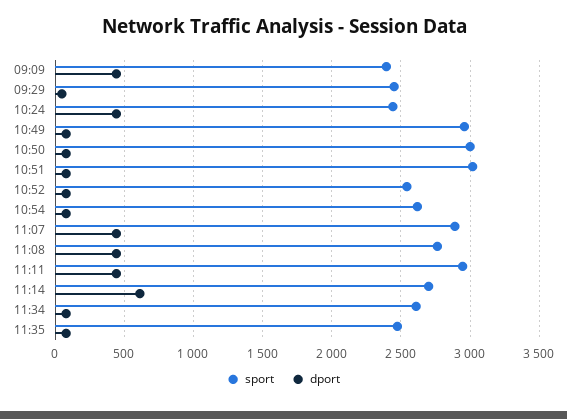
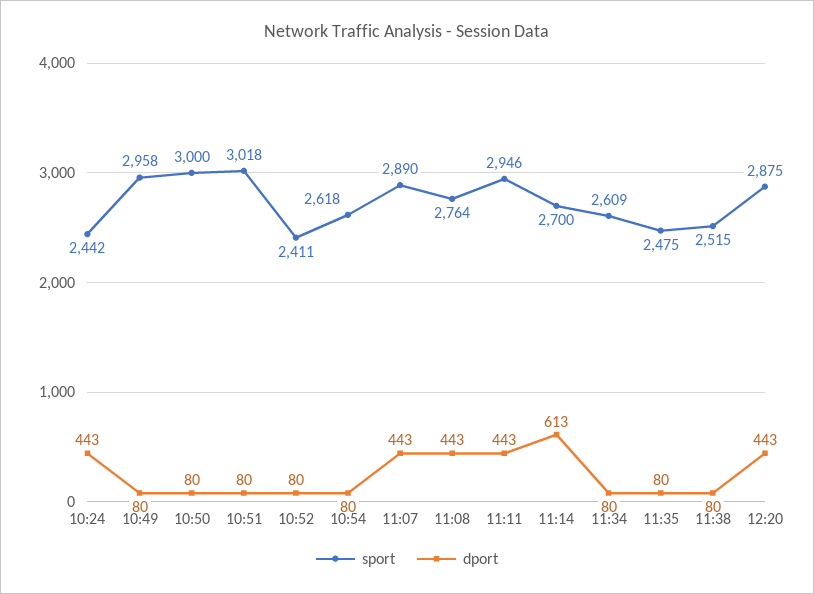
sport, 09:09: 2400 -> none
dport, 09:09: 450 -> none
sport, 09:29: 2450 -> none
dport, 09:29: 50 -> none
sport, 10:52: 2550 -> 2411
sport, 11:38: none -> 2515
dport, 11:38: none -> 80
sport, 12:20: none -> 2875
dport, 12:20: none -> 443

